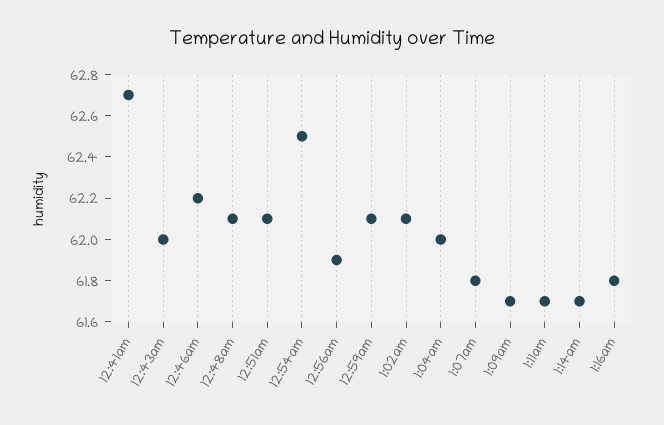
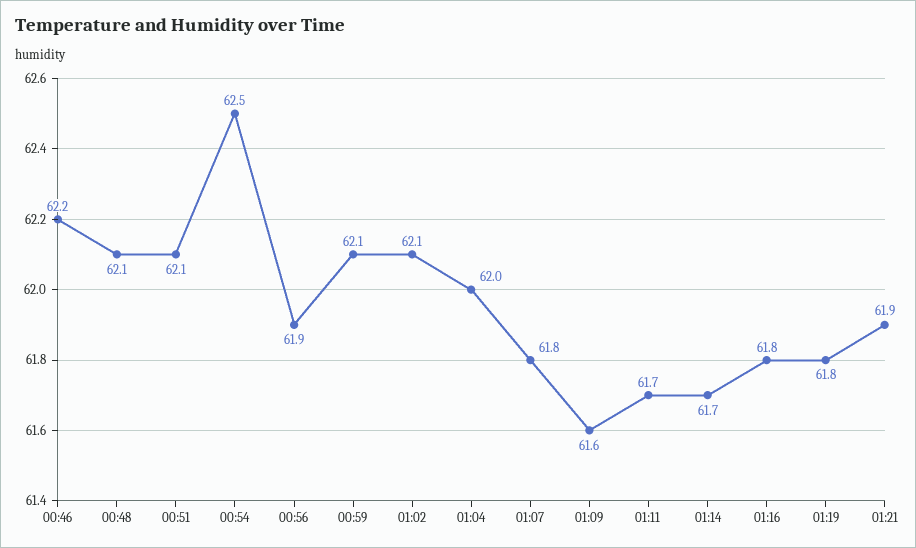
12:41am: 62.7 -> none
12:43am: 62 -> none
1:09am: 61.7 -> 61.6
01:19: none -> 61.8
01:21: none -> 61.9

